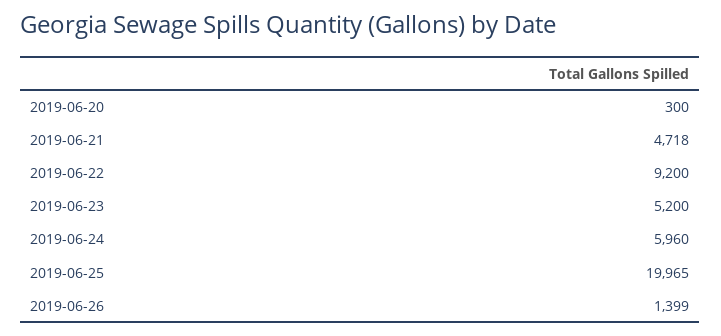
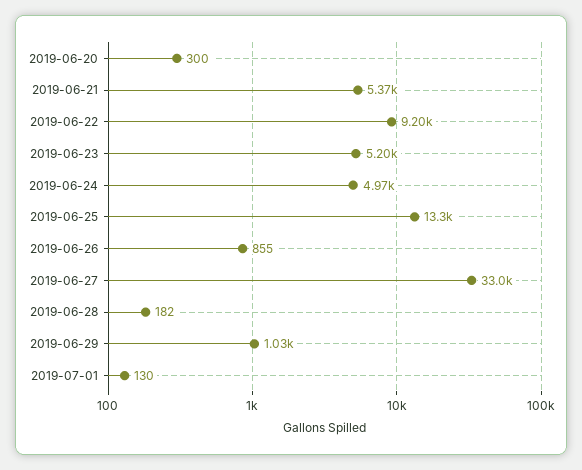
2019-06-21: 4718 -> 5370
2019-06-24: 5960 -> 4970
2019-06-25: 19965 -> 13300
2019-06-26: 1399 -> 855
2019-06-27: none -> 33000
2019-06-28: none -> 182
2019-06-29: none -> 1030
2019-07-01: none -> 130

